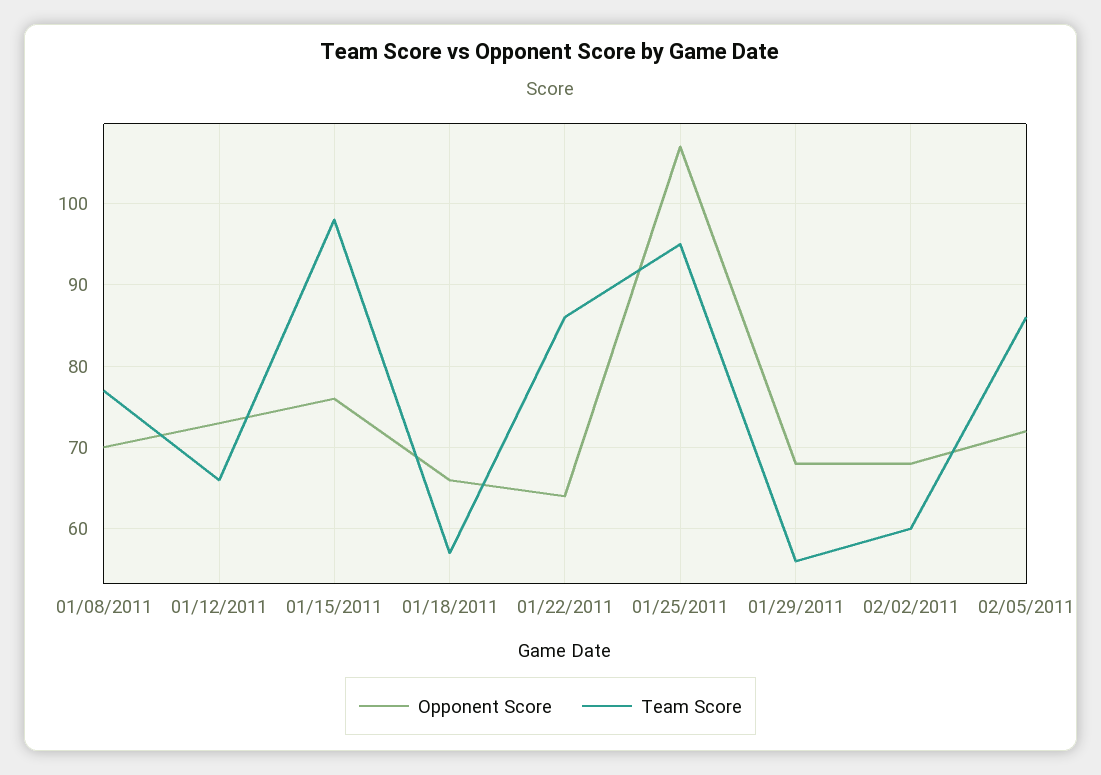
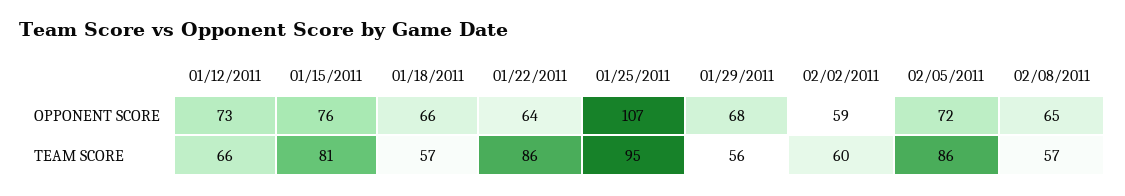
Opponent Score, 01/08/2011: 70 -> none
Team Score, 01/08/2011: 77 -> none
Team Score, 01/15/2011: 98 -> 81
Opponent Score, 02/02/2011: 68 -> 59
Opponent Score, 02/08/2011: none -> 65
Team Score, 02/08/2011: none -> 57

